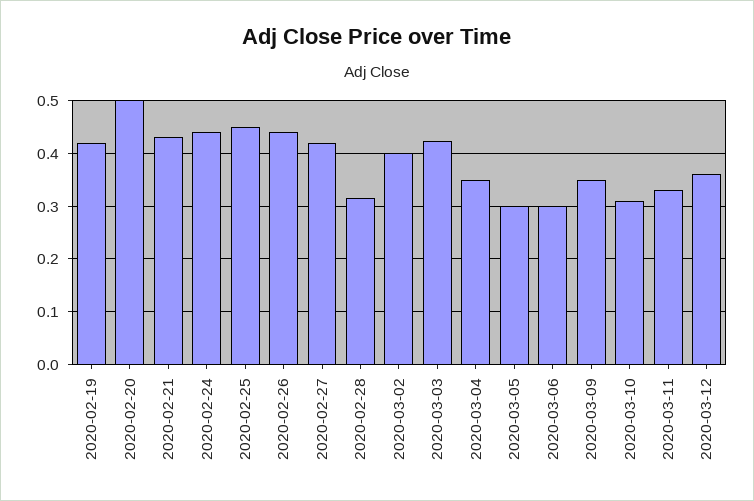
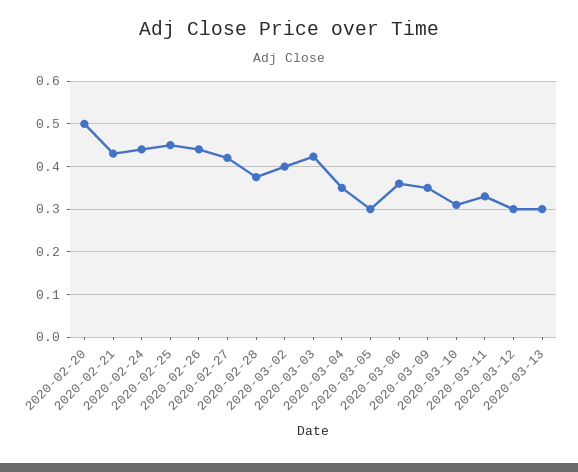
2020-02-19: 0.42 -> none
2020-02-28: 0.32 -> 0.38
2020-03-06: 0.3 -> 0.36
2020-03-12: 0.36 -> 0.3
2020-03-13: none -> 0.3

